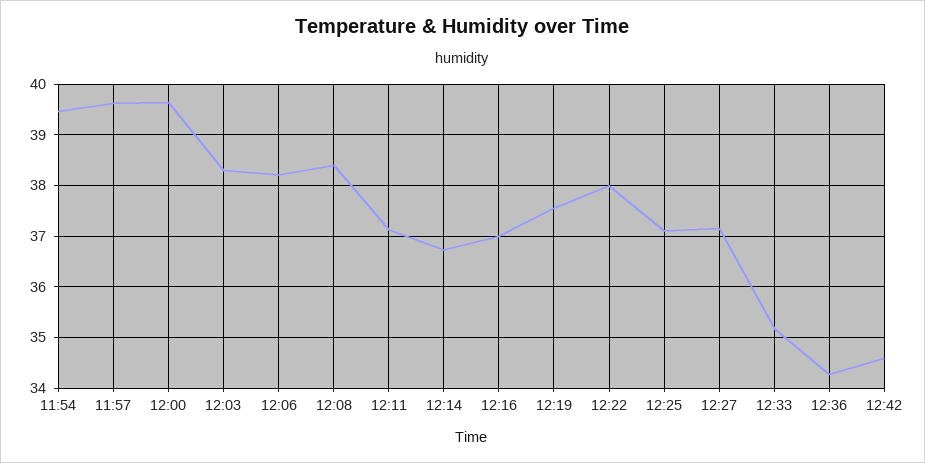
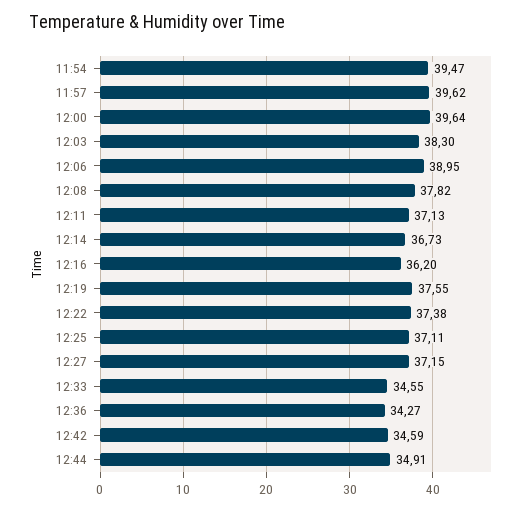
12:06: 38.2 -> 38.95
12:08: 38.4 -> 37.82
12:16: 37 -> 36.2
12:22: 38 -> 37.38
12:33: 35.2 -> 34.55
12:44: none -> 34.91

